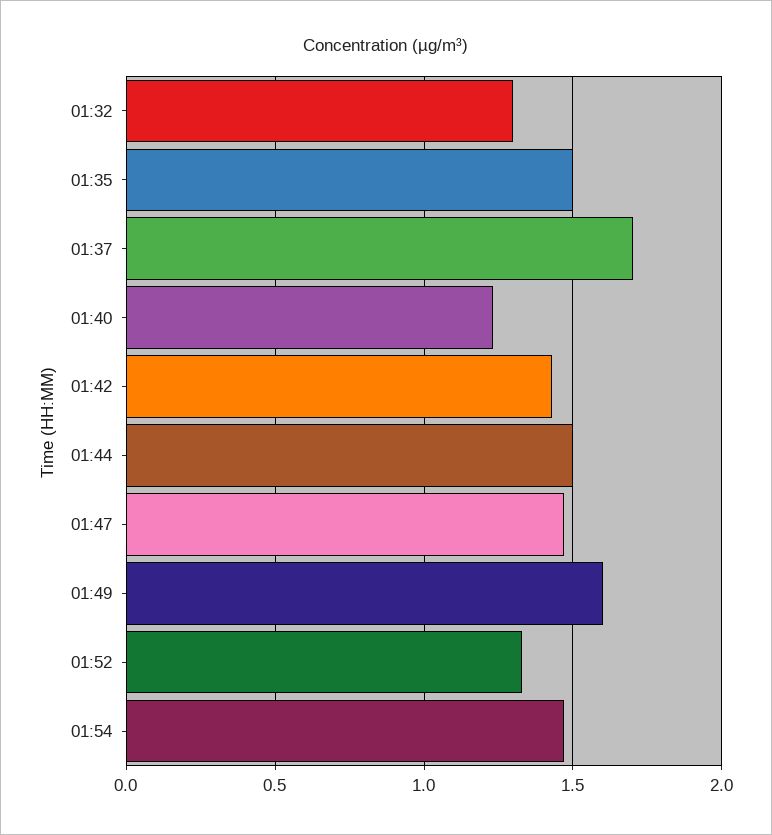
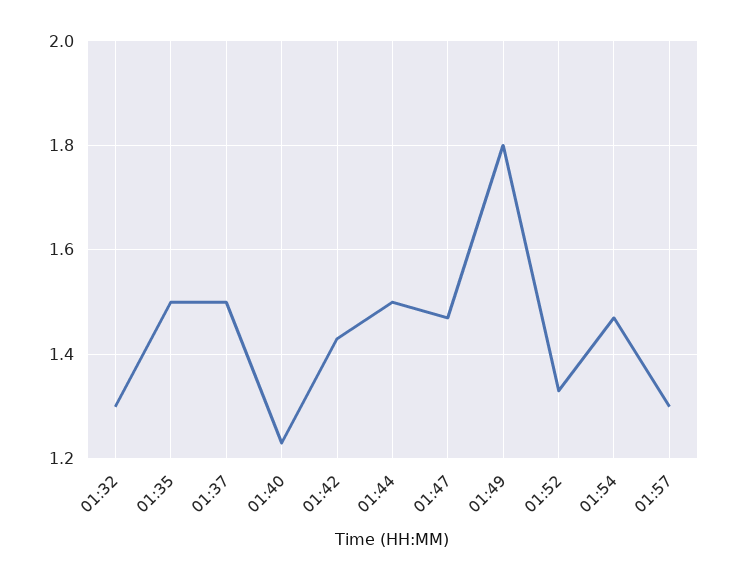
01:37: 1.7 -> 1.5
01:49: 1.6 -> 1.8
01:57: none -> 1.3

